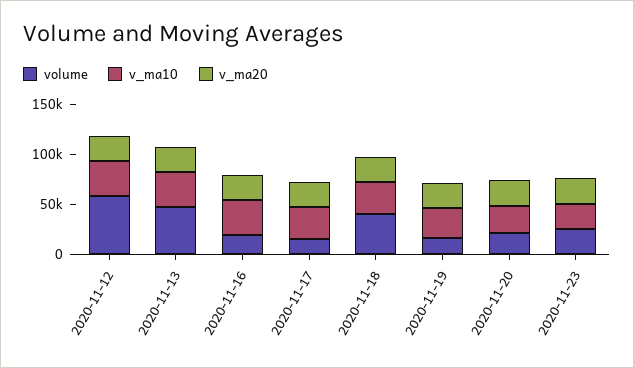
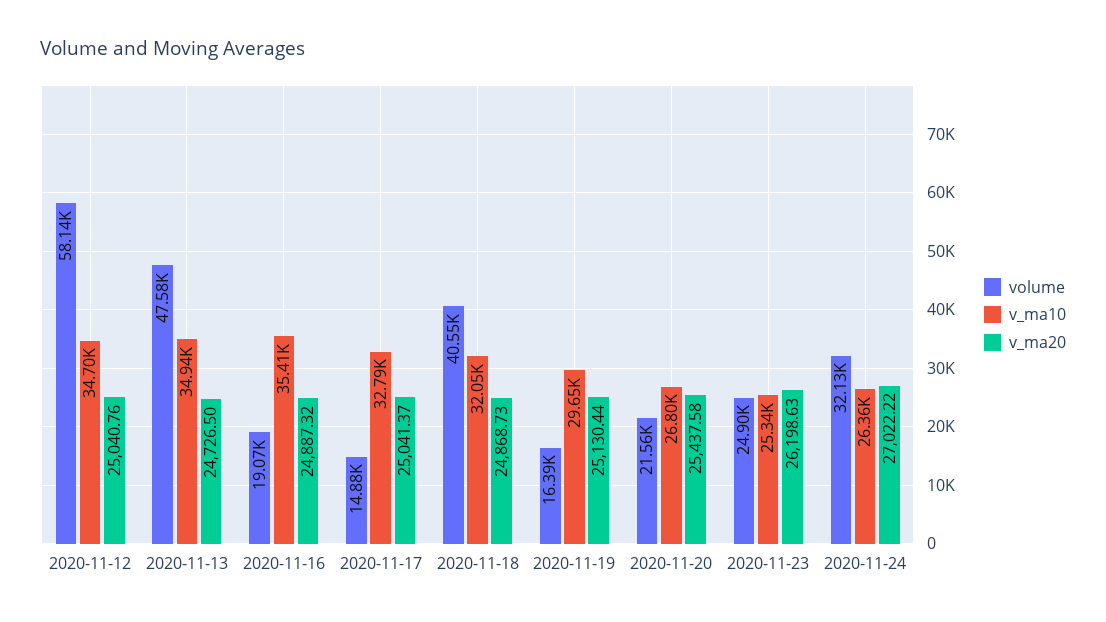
volume, 2020-11-24: none -> 32130
v_ma10, 2020-11-24: none -> 26360
v_ma20, 2020-11-24: none -> 27022.22

